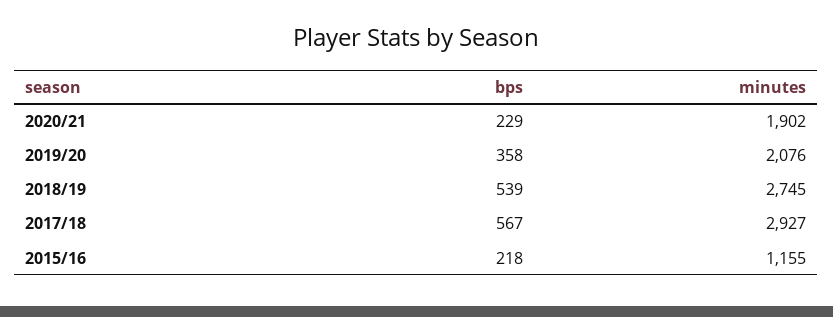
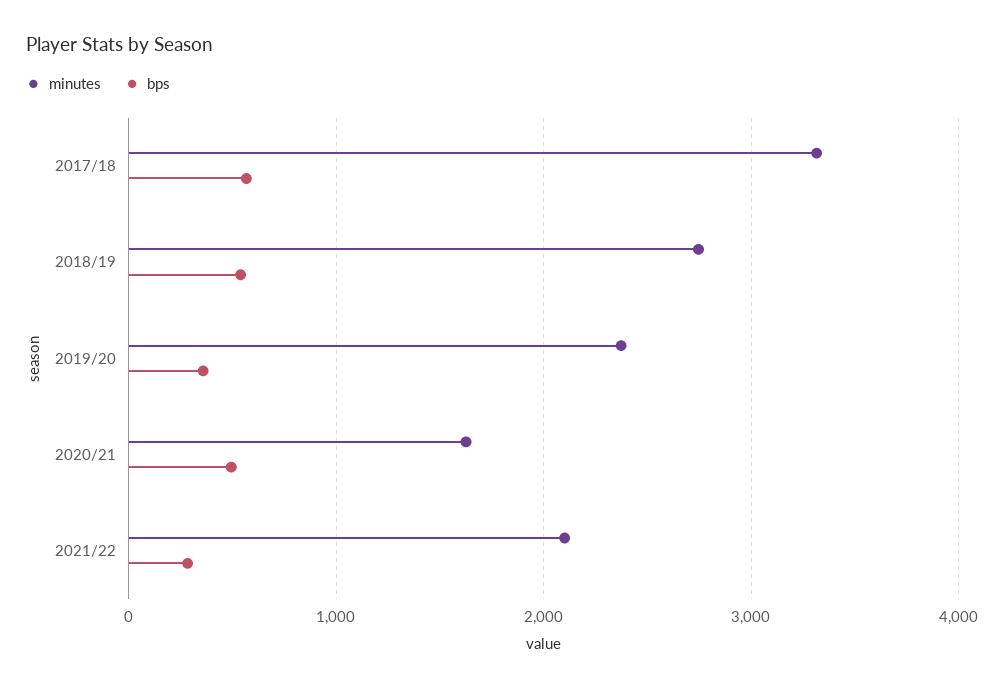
bps, 2020/21: 229 -> 500
minutes, 2020/21: 1902 -> 1600
minutes, 2019/20: 2076 -> 2400
minutes, 2017/18: 2927 -> 3300
bps, 2015/16: 218 -> none
minutes, 2015/16: 1155 -> none
minutes, 2021/22: none -> 2100
bps, 2021/22: none -> 300

